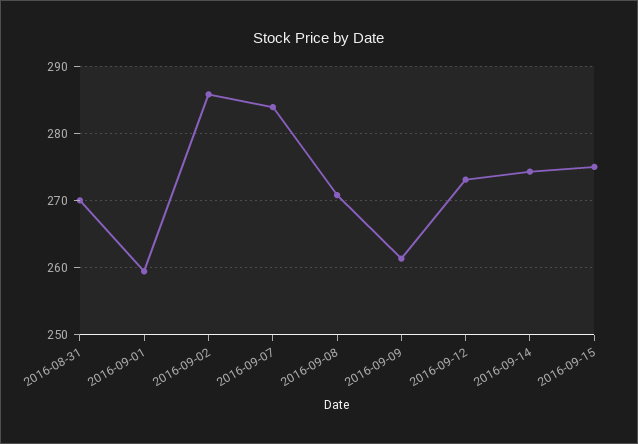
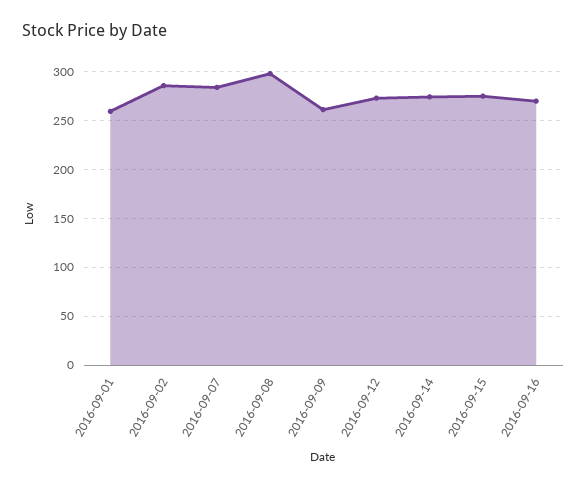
2016-08-31: 270 -> none
2016-09-08: 271 -> 300
2016-09-16: none -> 270

